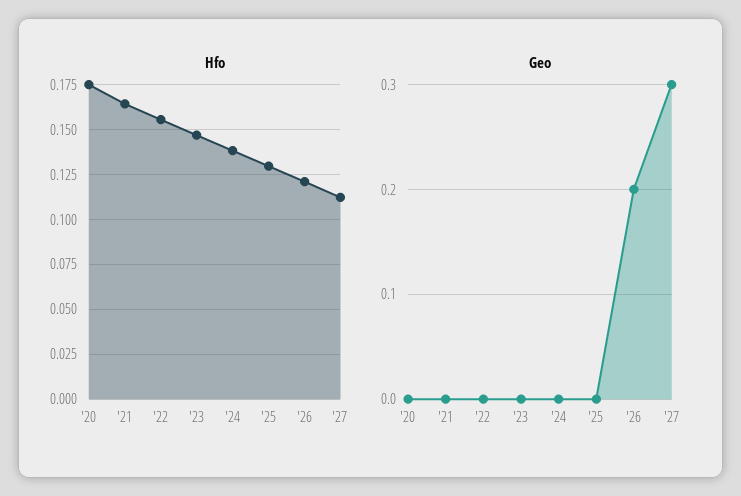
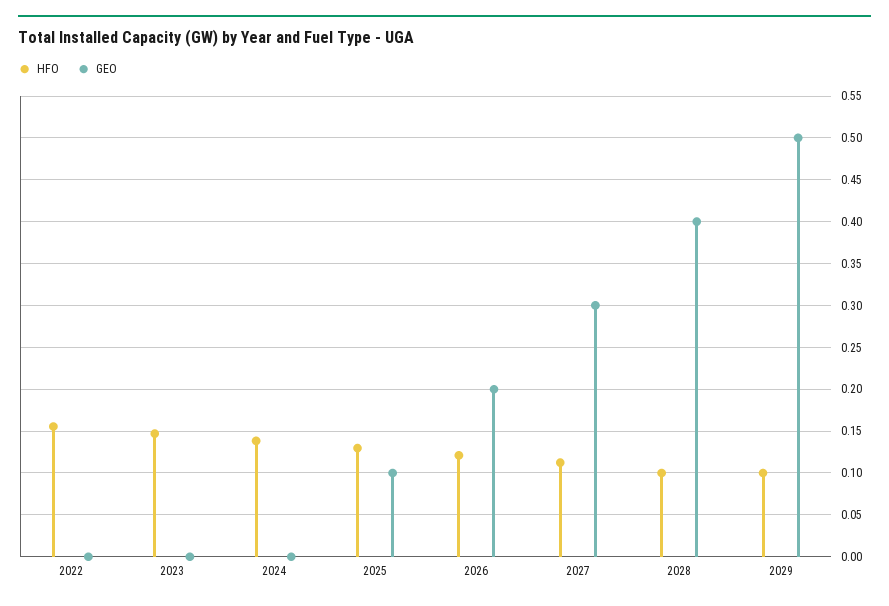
Hfo, '20: 0.175 -> none
Hfo, '21: 0.165 -> none
Geo, '20: 0 -> none
Geo, '21: 0 -> none
Geo, '25: 0 -> 0.1
Hfo, 2028: none -> 0.1
Geo, 2028: none -> 0.4
Hfo, 2029: none -> 0.1
Geo, 2029: none -> 0.5

